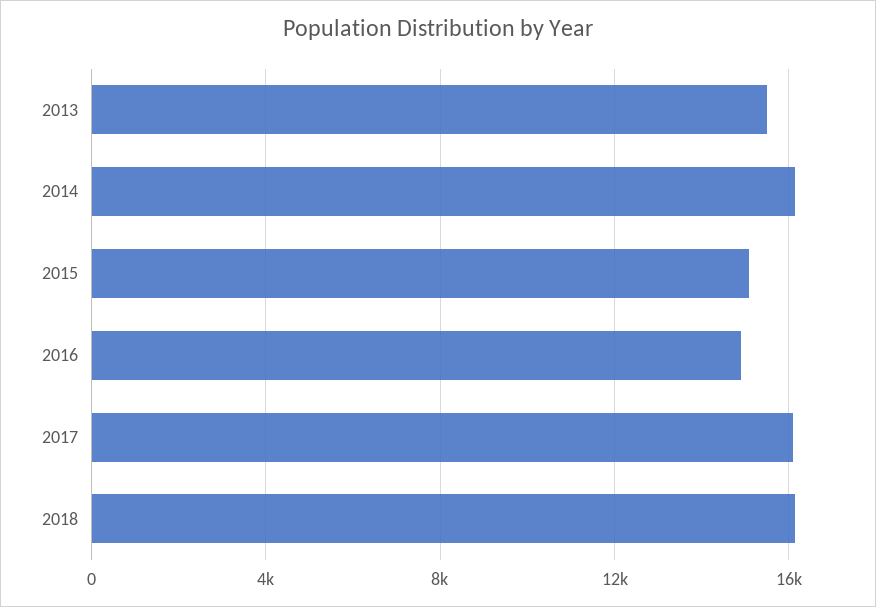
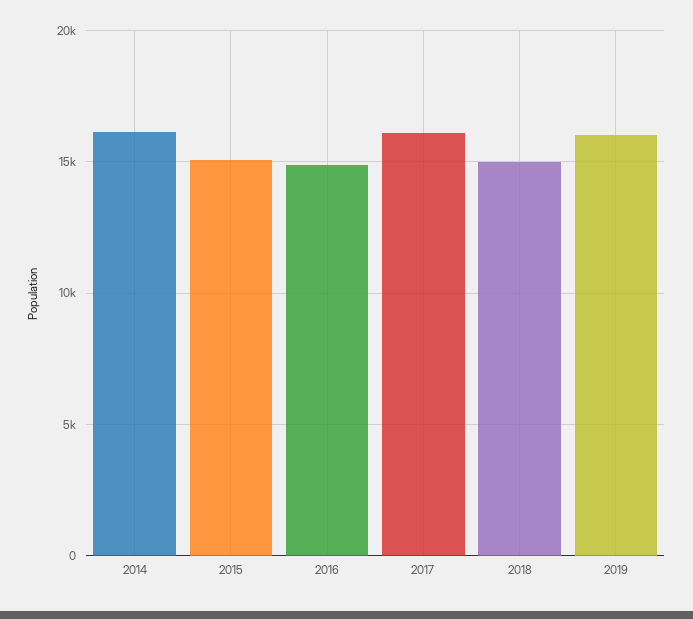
2013: 15500 -> none
2018: 16000 -> 15000
2019: none -> 16000

